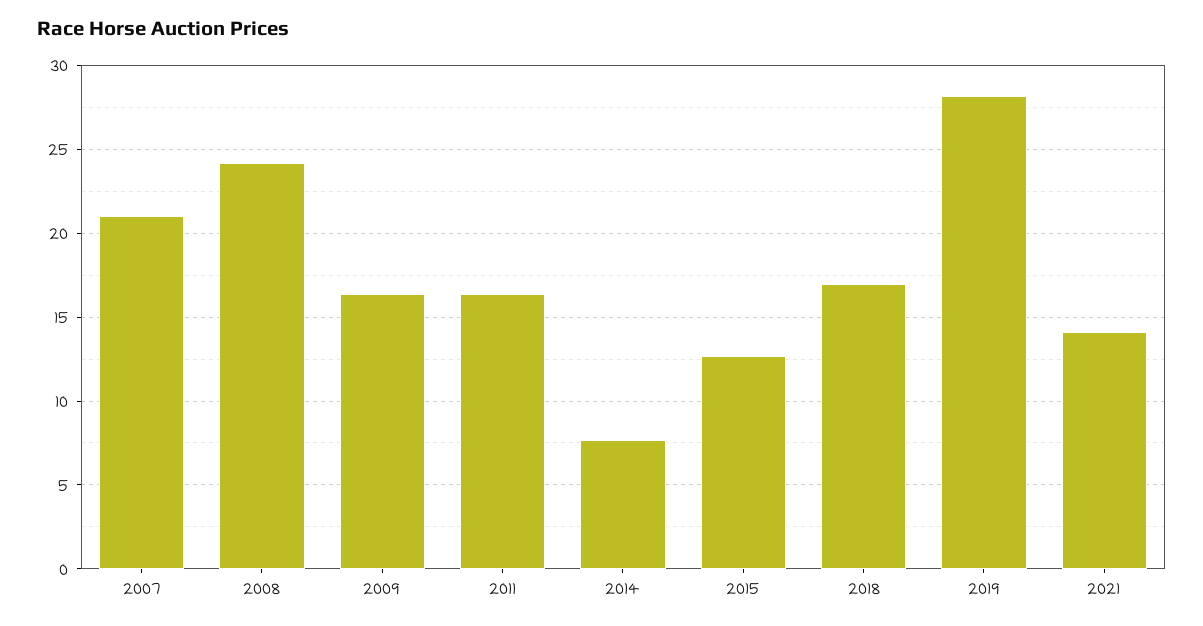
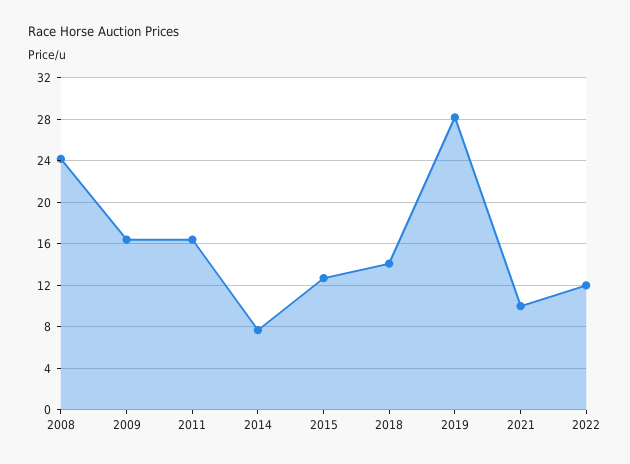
2007: 21 -> none
2018: 17 -> 14
2021: 14 -> 10
2022: none -> 12

